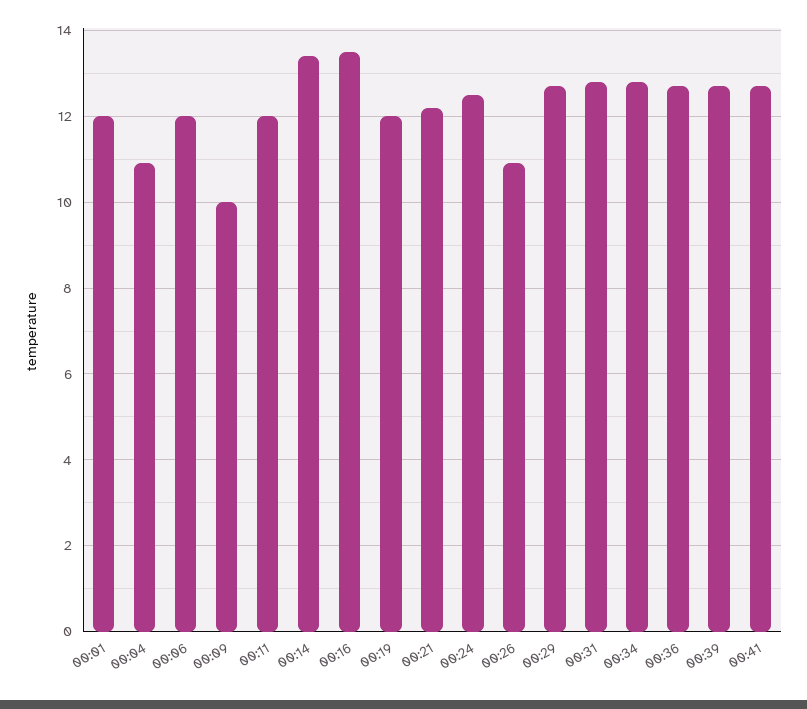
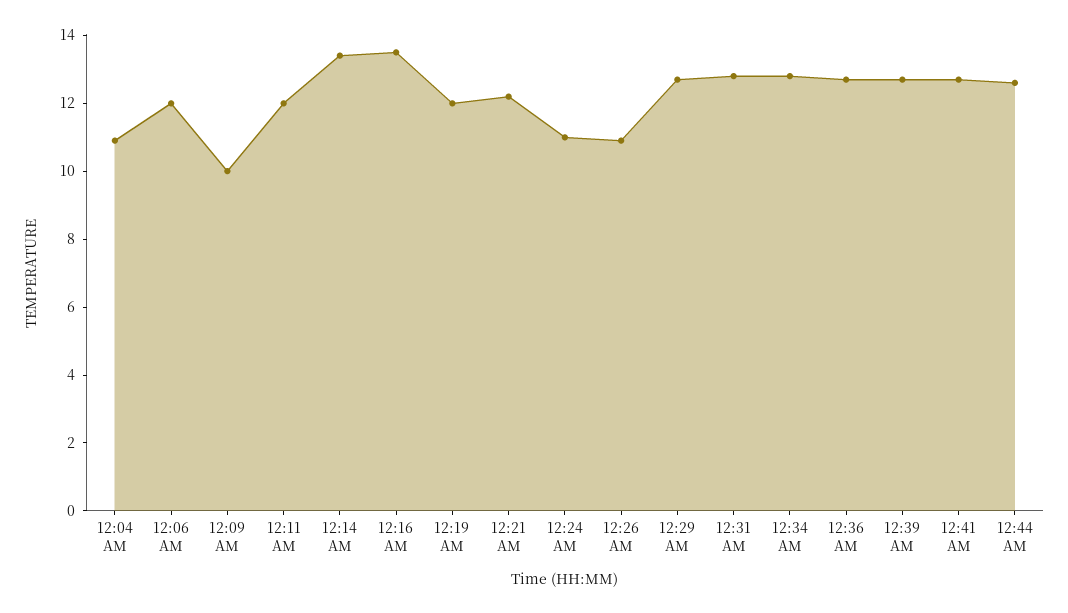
00:01: 12 -> none
00:24: 12.5 -> 11
12:44 AM: none -> 12.5

